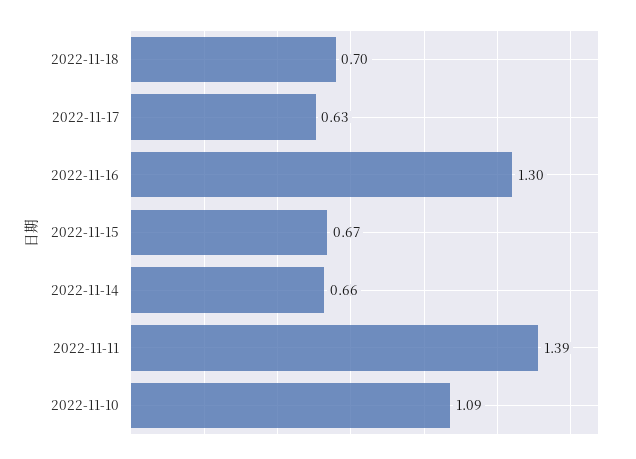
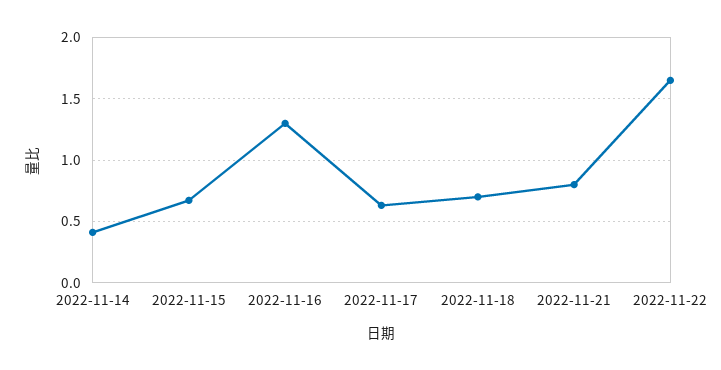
2022-11-14: 0.66 -> 0.4
2022-11-11: 1.39 -> none
2022-11-10: 1.09 -> none
2022-11-21: none -> 0.8
2022-11-22: none -> 1.65

